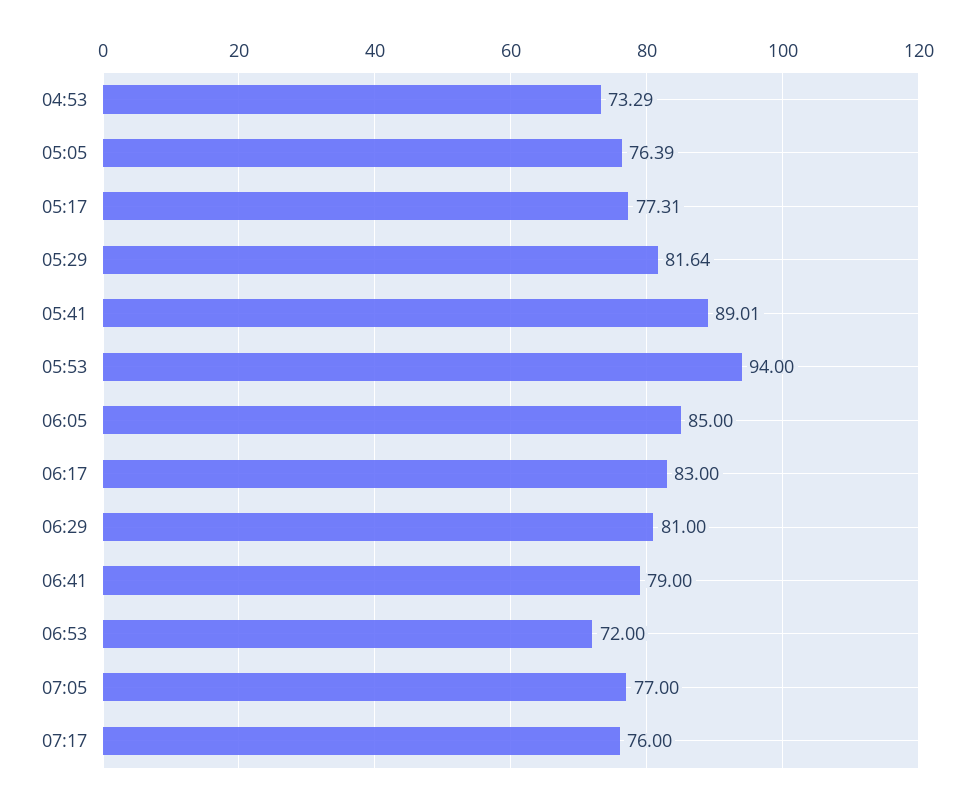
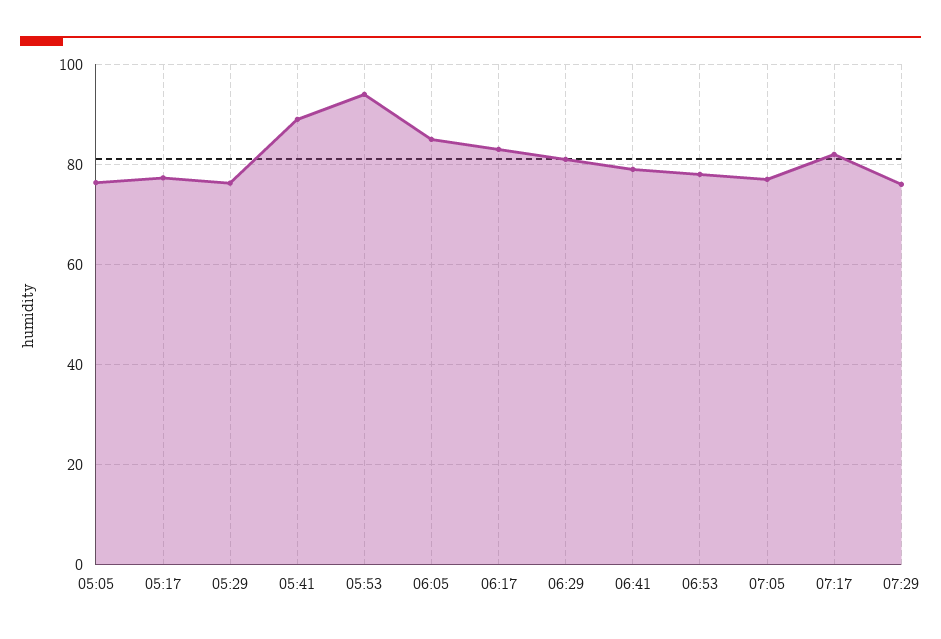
04:53: 73.29 -> none
05:29: 81.64 -> 76
06:53: 72 -> 78
07:17: 76 -> 82
07:29: none -> 76

